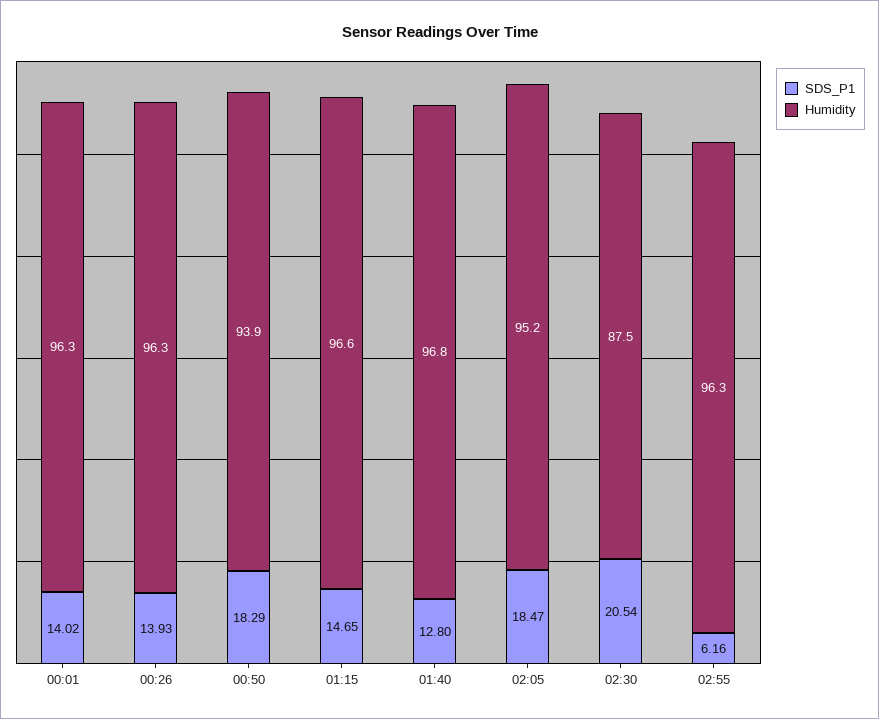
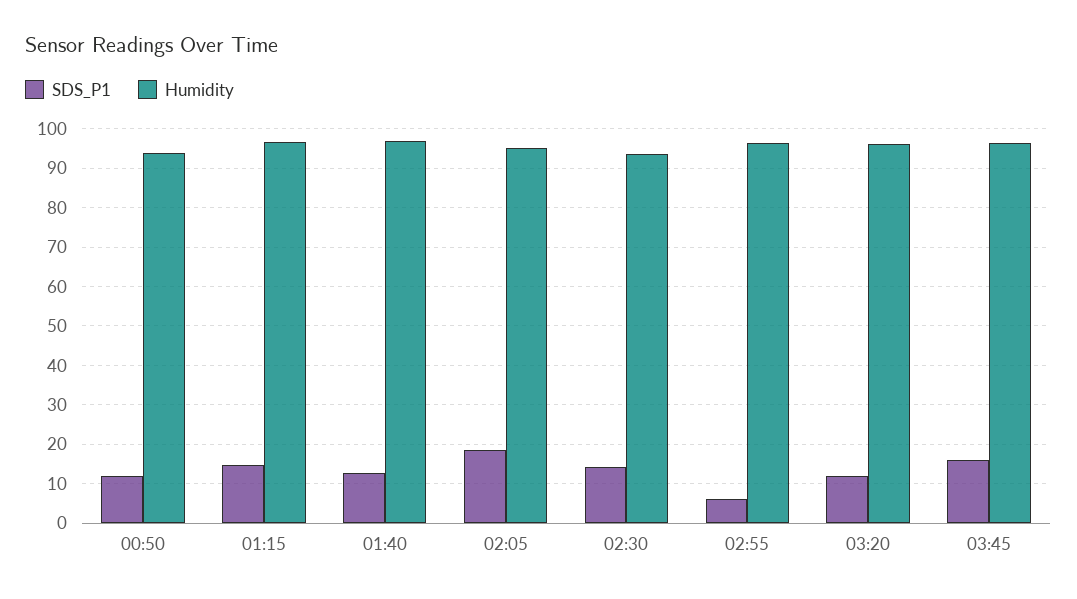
SDS_P1, 00:01: 14.02 -> none
Humidity, 00:01: 96.3 -> none
SDS_P1, 00:26: 13.93 -> none
Humidity, 00:26: 96.3 -> none
SDS_P1, 00:50: 18.29 -> 12
SDS_P1, 02:30: 20.54 -> 14
Humidity, 02:30: 87.5 -> 94
SDS_P1, 03:20: none -> 12
Humidity, 03:20: none -> 96
SDS_P1, 03:45: none -> 16
Humidity, 03:45: none -> 96

